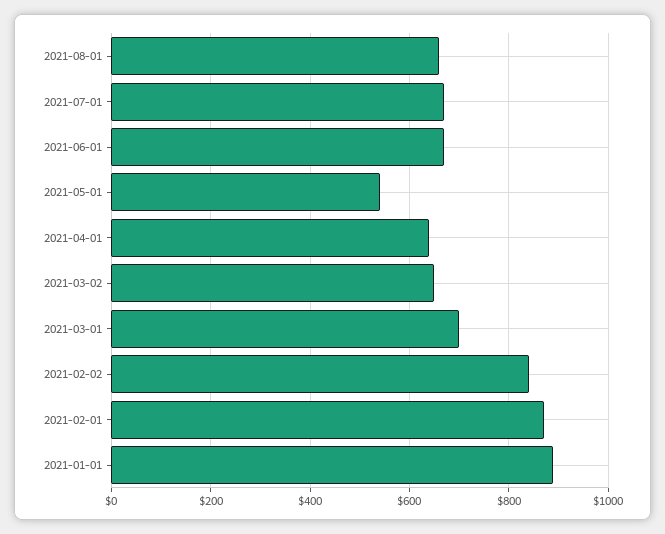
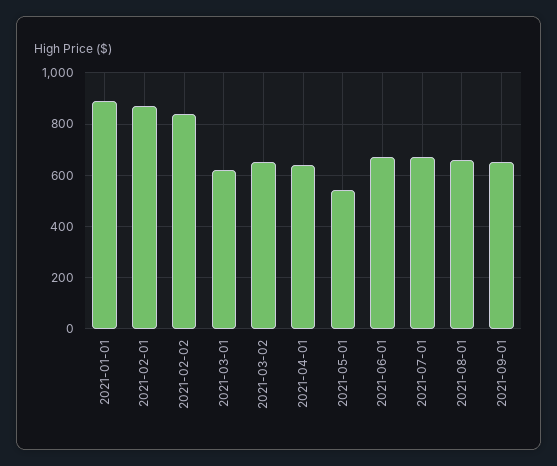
2021-03-01: 700 -> 625
2021-09-01: none -> 650

